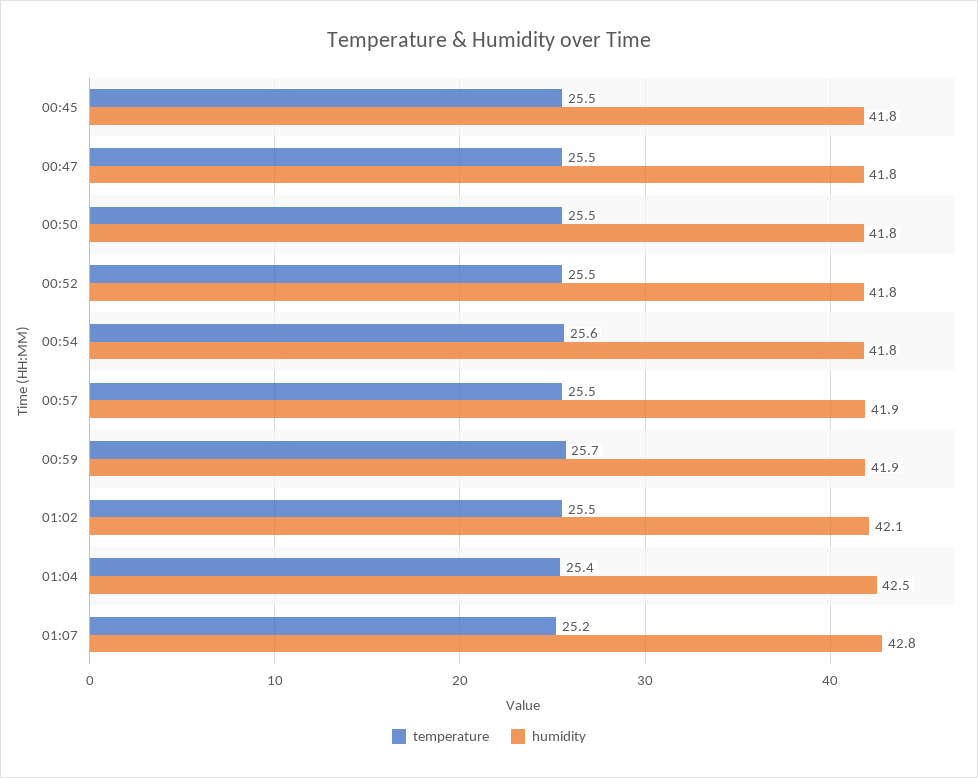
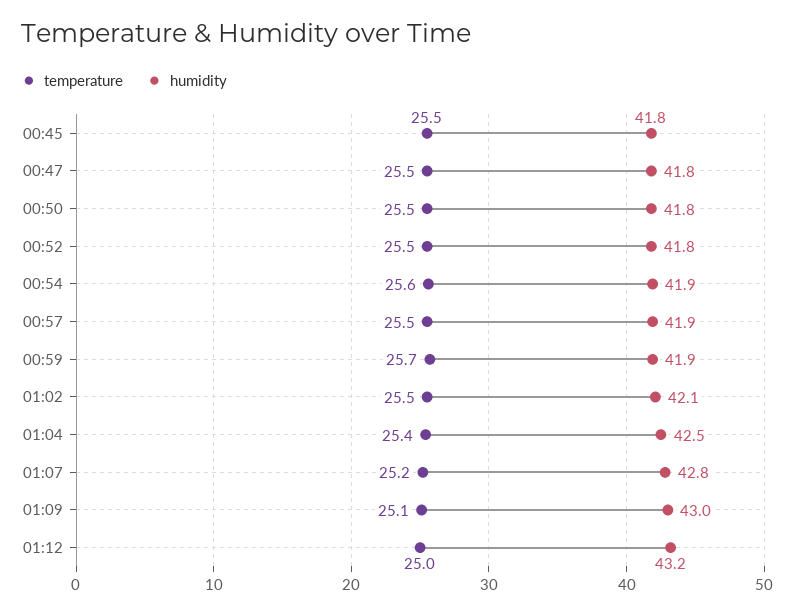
humidity, 00:54: 41.8 -> 41.9
temperature, 01:09: none -> 25.1
humidity, 01:09: none -> 43
temperature, 01:12: none -> 25
humidity, 01:12: none -> 43.2

